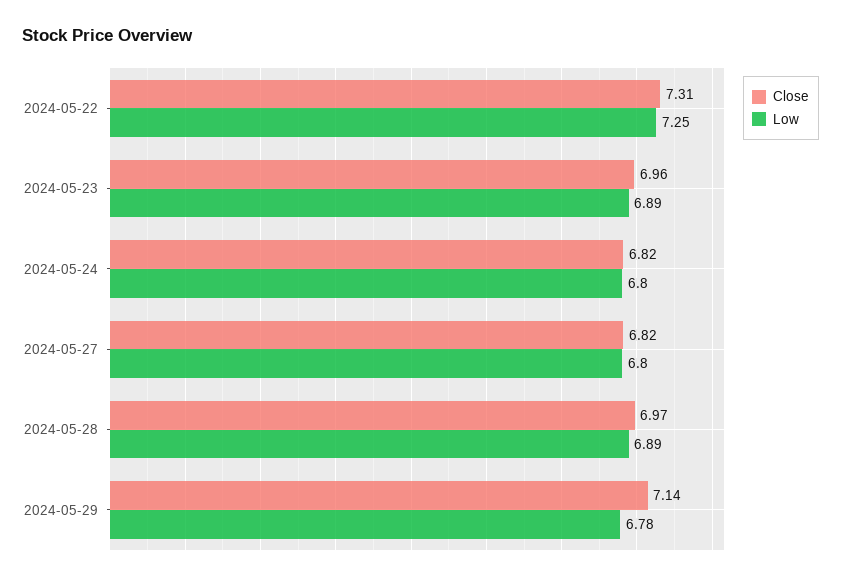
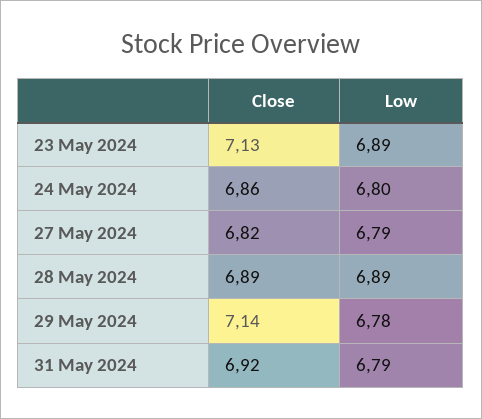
Close, 2024-05-22: 7.31 -> none
Low, 2024-05-22: 7.25 -> none
Close, 2024-05-23: 6.96 -> 7.13
Close, 2024-05-24: 6.82 -> 6.86
Low, 2024-05-27: 6.8 -> 6.79
Close, 2024-05-28: 6.97 -> 6.89
Close, 31 May 2024: none -> 6.92
Low, 31 May 2024: none -> 6.79

